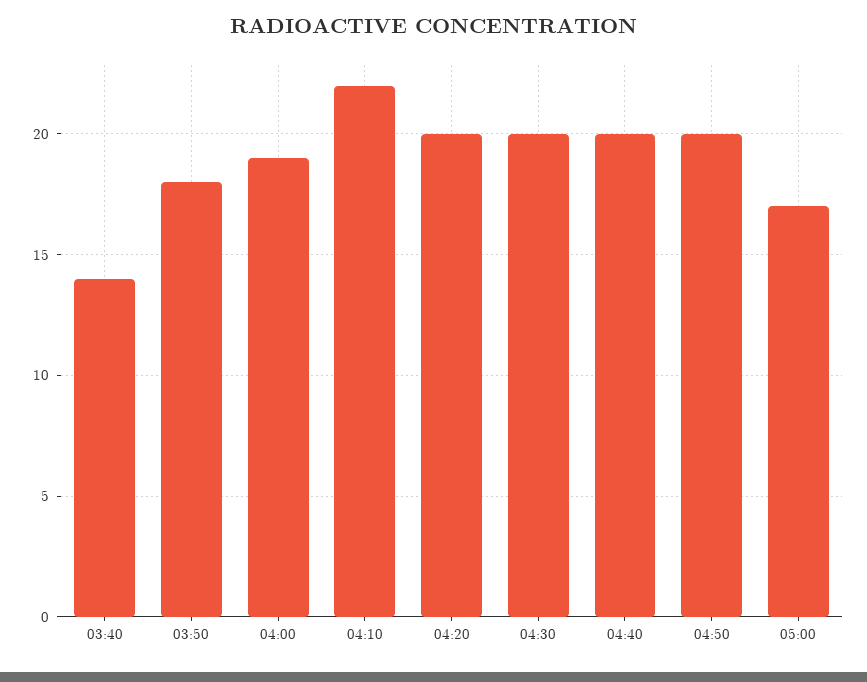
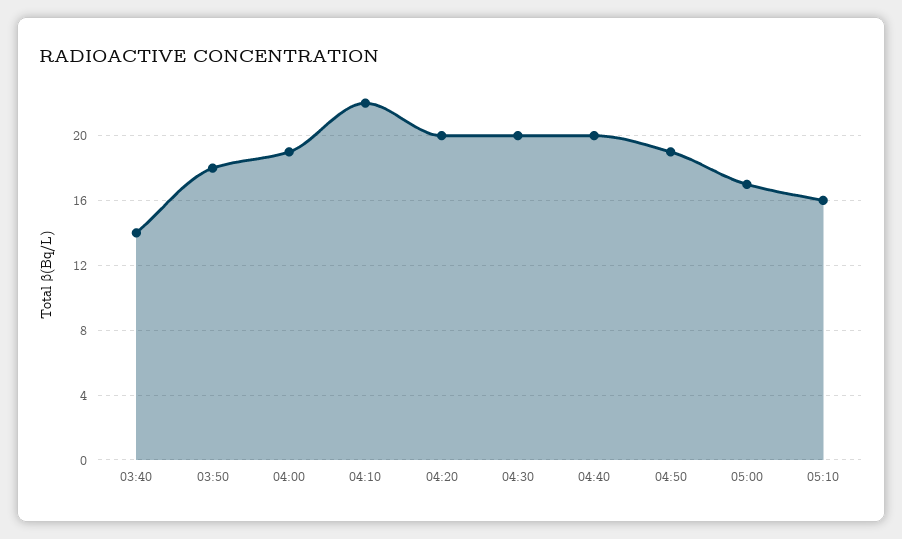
04:50: 20 -> 19
05:10: none -> 16

